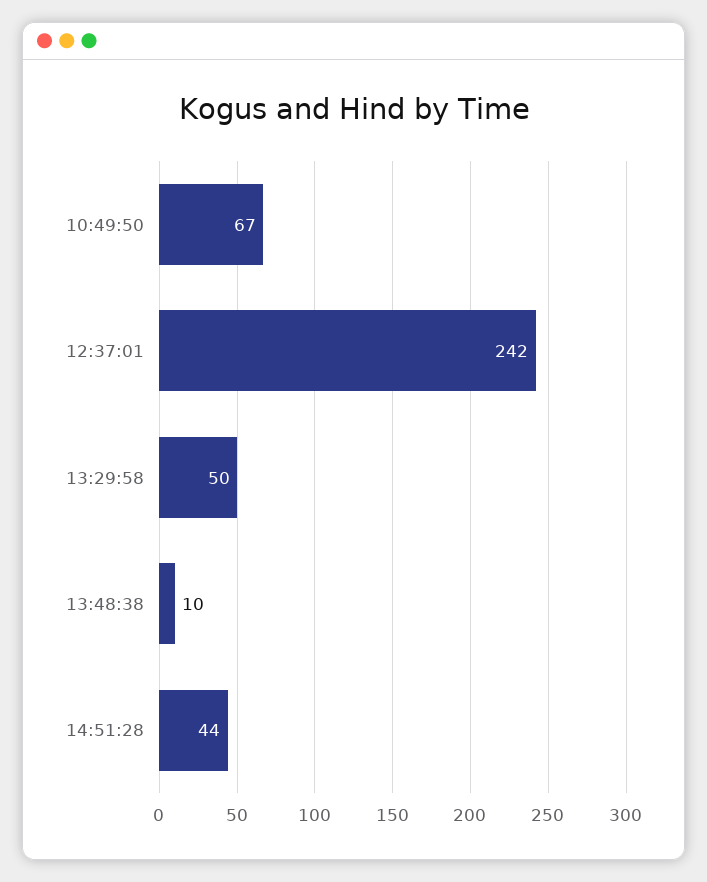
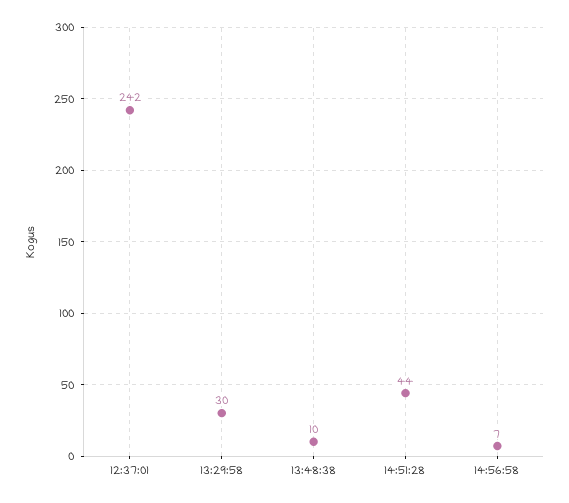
10:49:50: 67 -> none
13:29:58: 50 -> 30
14:56:58: none -> 7

